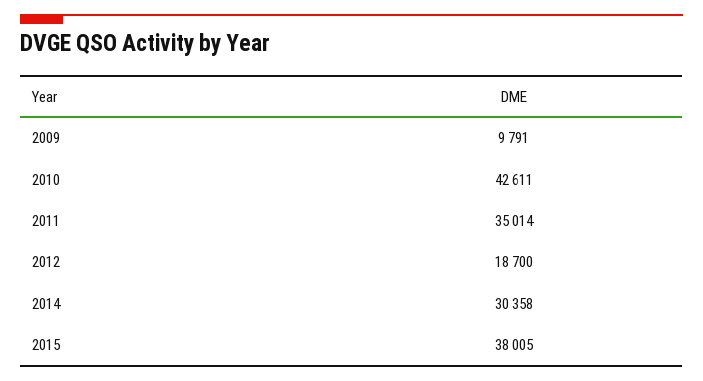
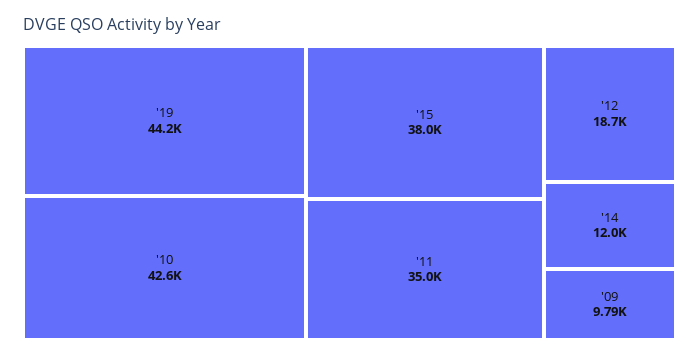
2014: 30358 -> 12000
'19: none -> 44200

